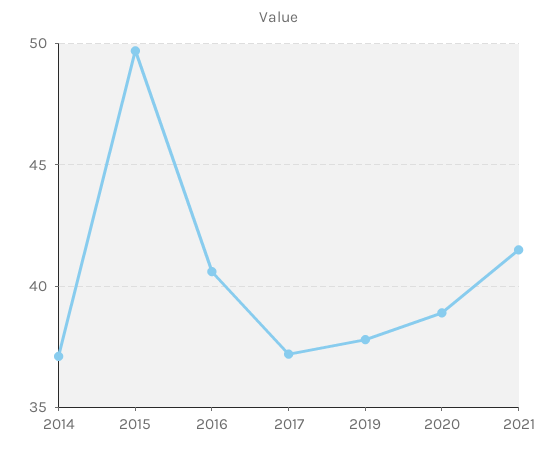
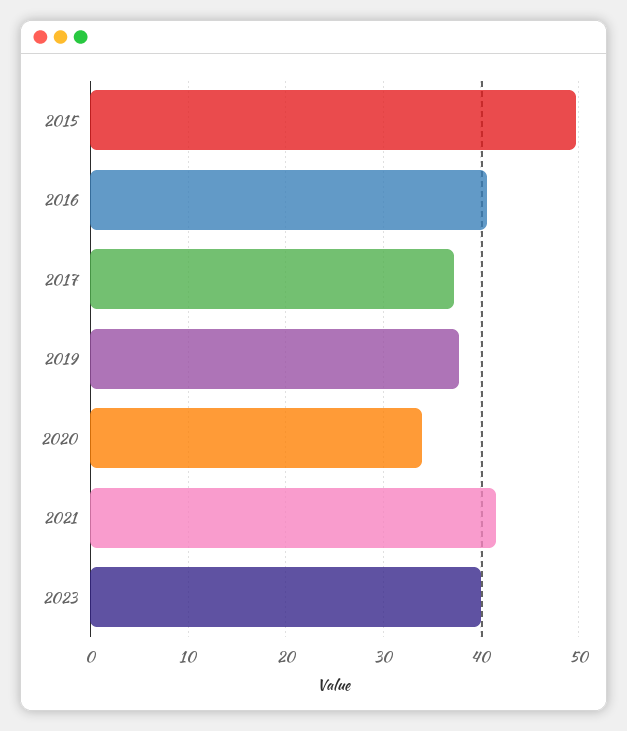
2014: 37 -> none
2020: 39 -> 34
2023: none -> 40

